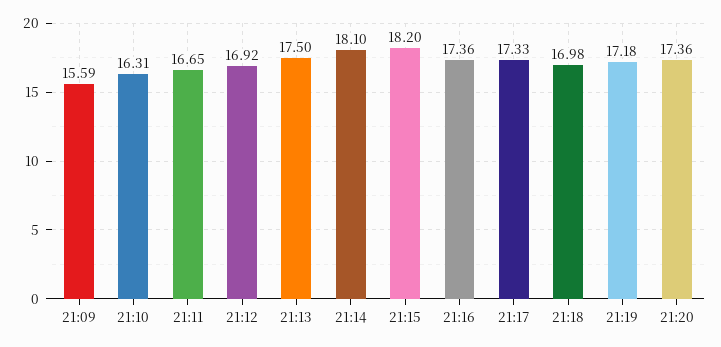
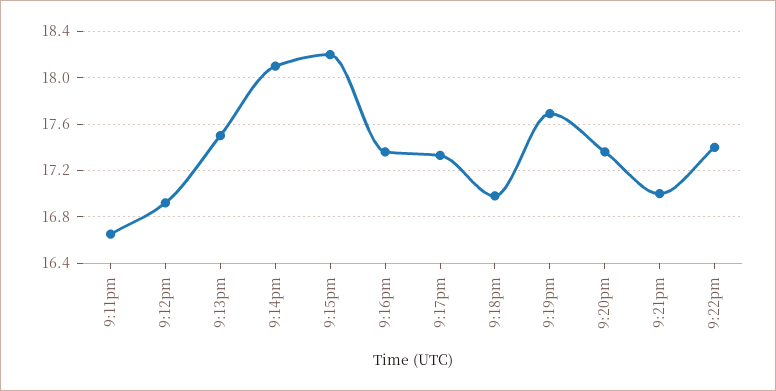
21:09: 15.59 -> none
21:10: 16.31 -> none
21:19: 17.18 -> 17.7
9:21pm: none -> 17
9:22pm: none -> 17.4

